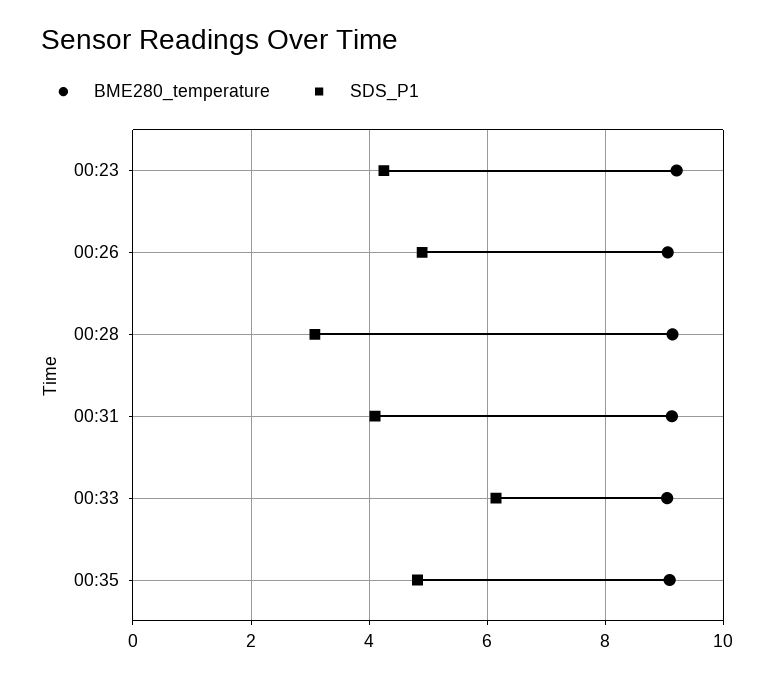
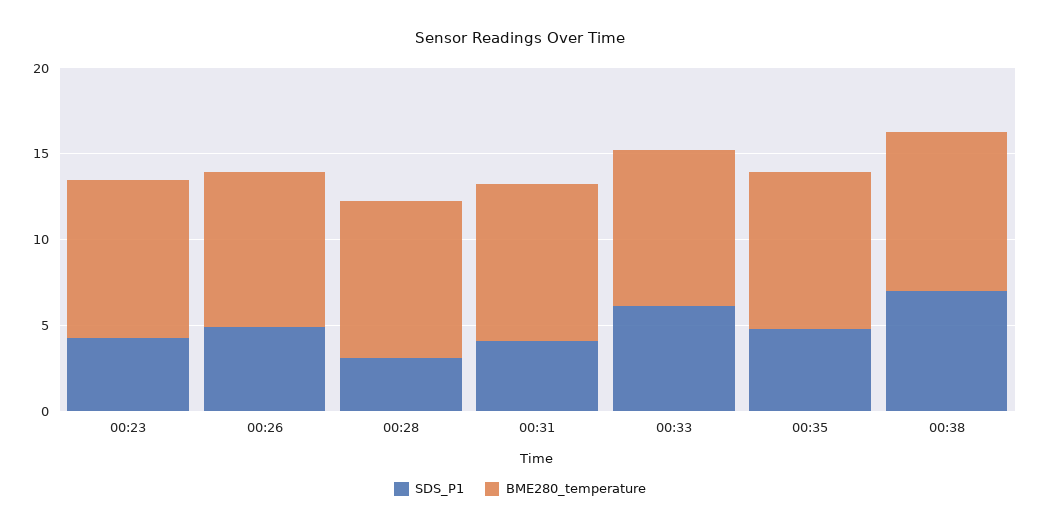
SDS_P1, 00:38: none -> 7
BME280_temperature, 00:38: none -> 9

